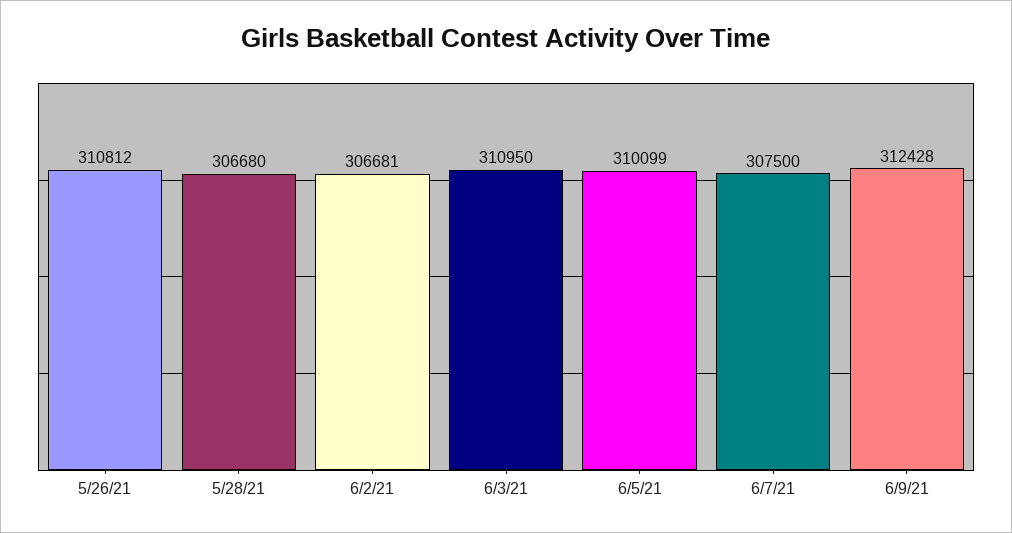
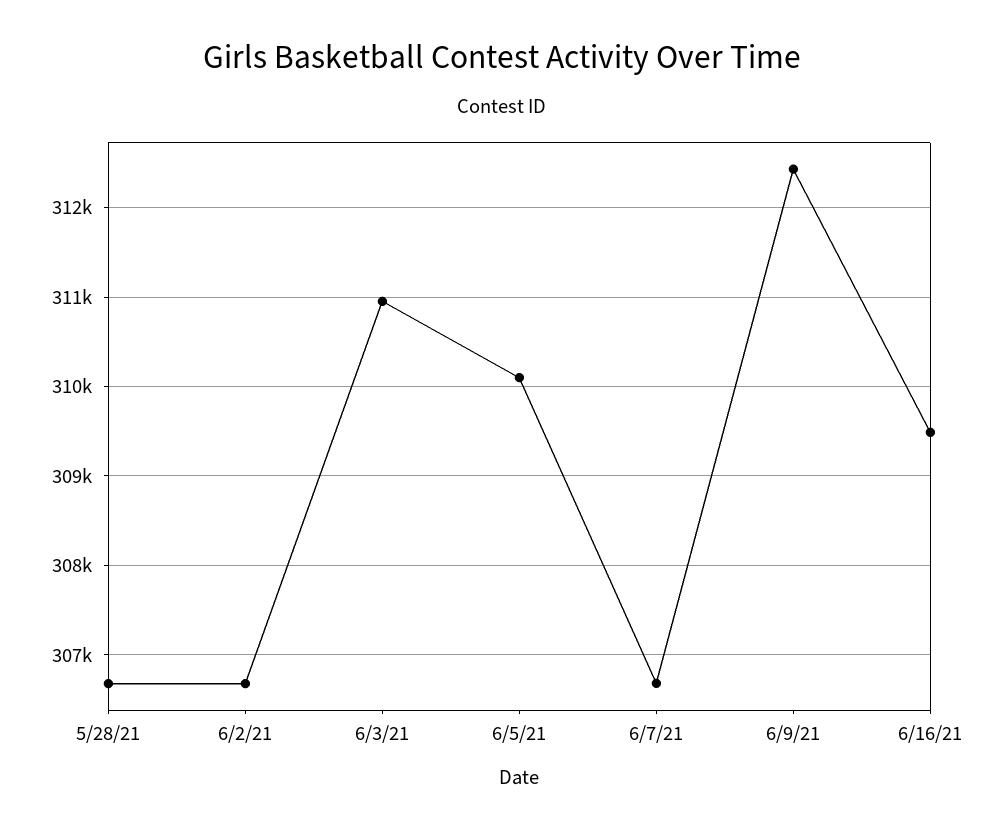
5/26/21: 310812 -> none
6/7/21: 307500 -> 306700
6/16/21: none -> 309500

